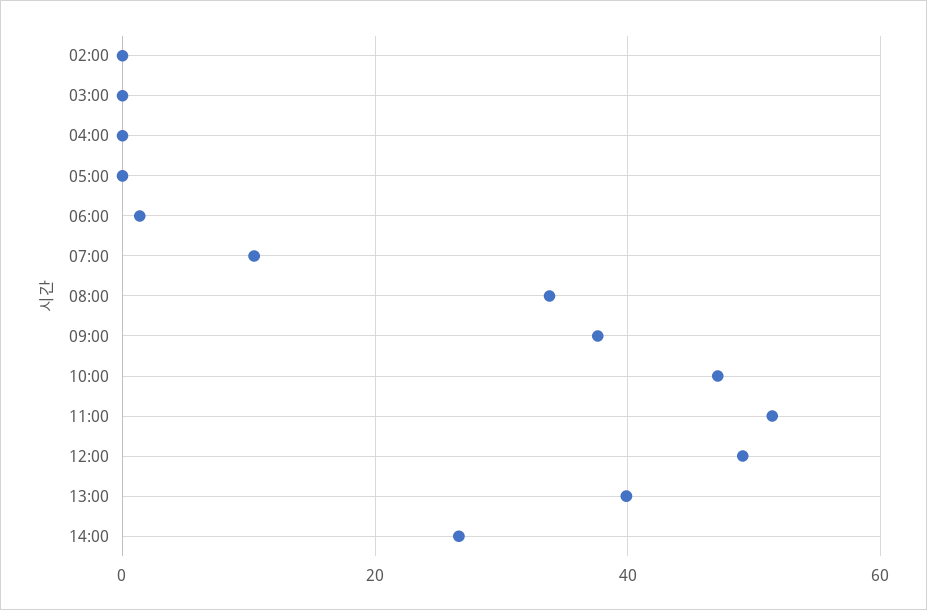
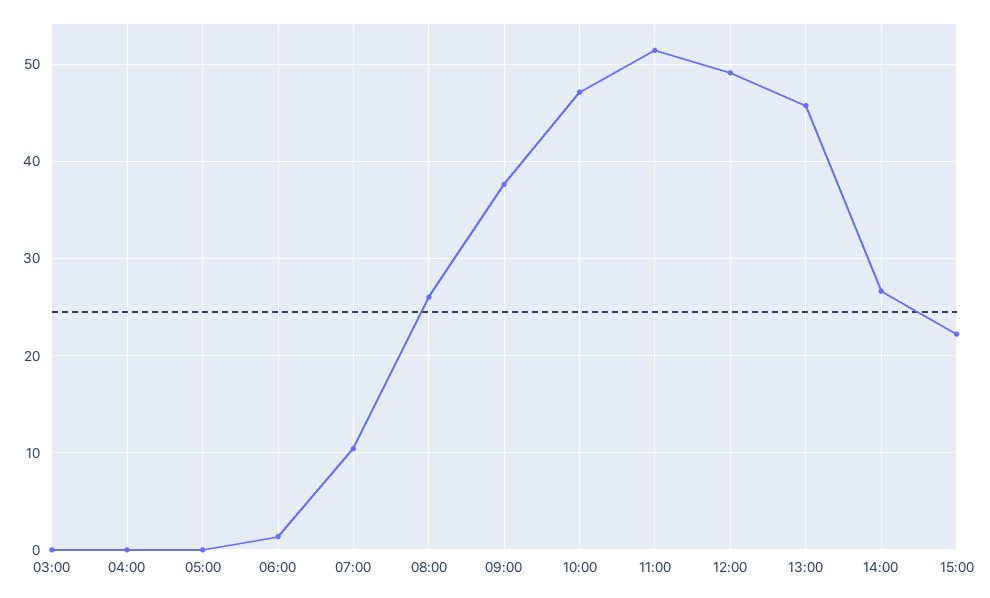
02:00: 0 -> none
08:00: 34 -> 26
13:00: 40 -> 46
15:00: none -> 22

